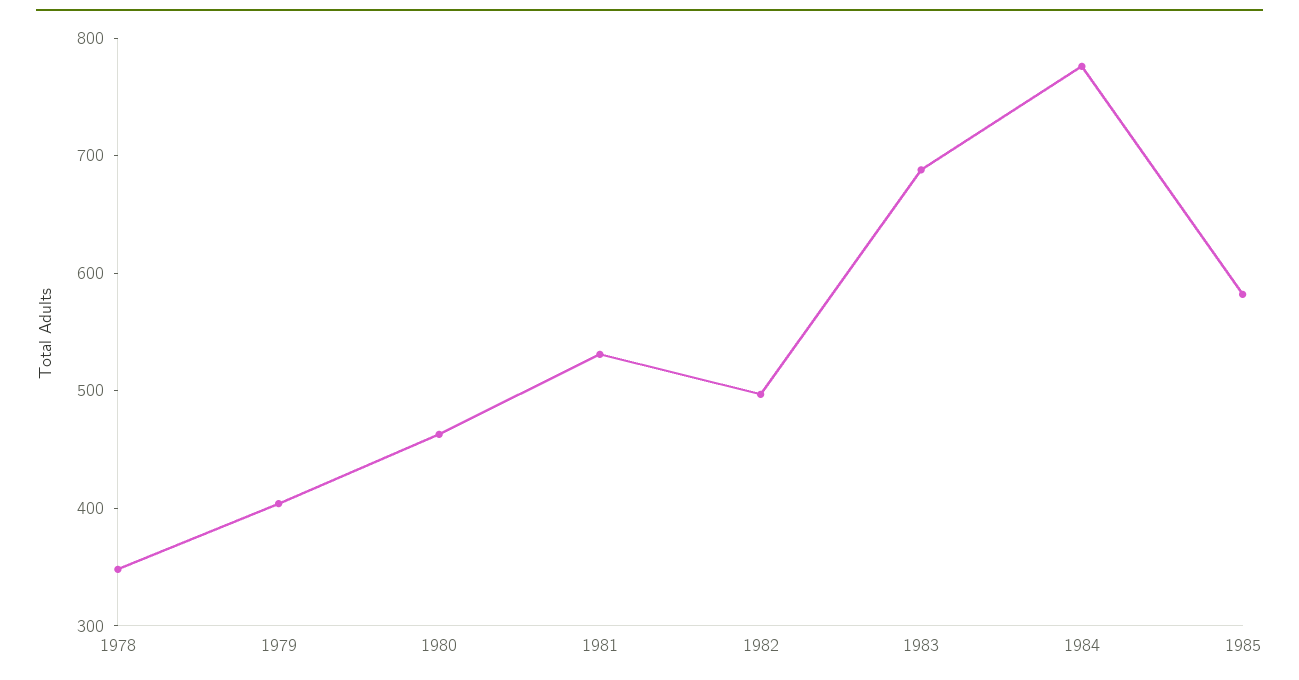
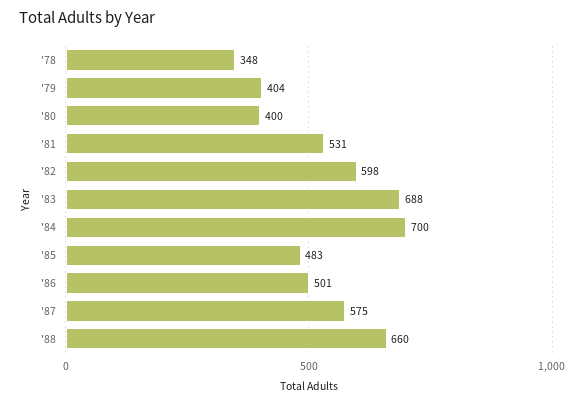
1980: 460 -> 400
1982: 500 -> 598
1984: 780 -> 700
1985: 580 -> 483
'86: none -> 501
'87: none -> 575
'88: none -> 660

